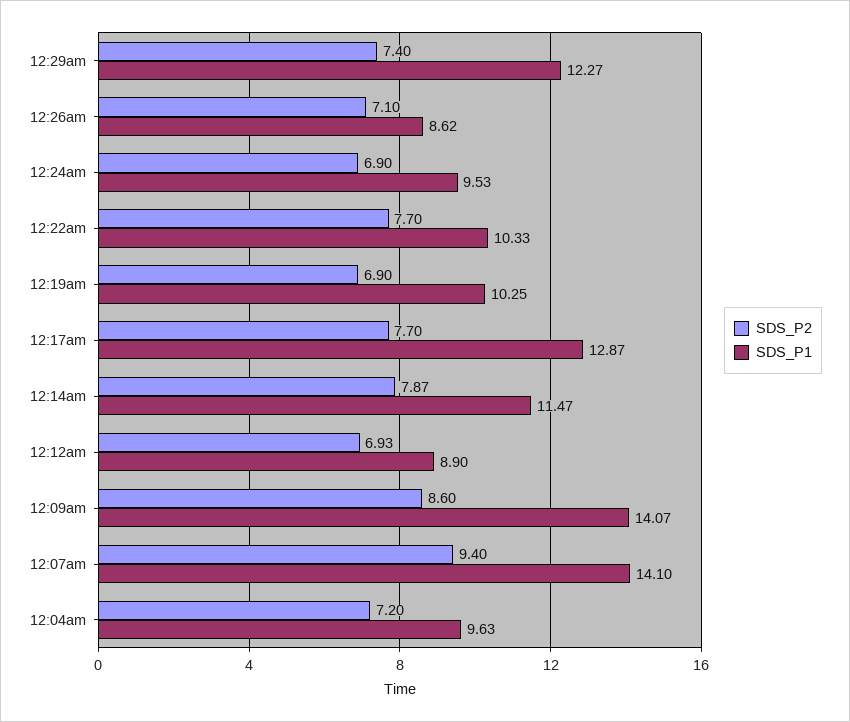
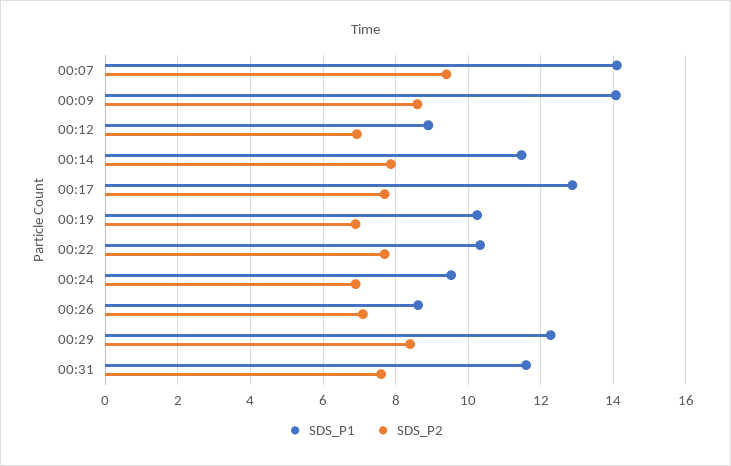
SDS_P2, 12:29am: 7.4 -> 8.4
SDS_P2, 12:04am: 7.2 -> none
SDS_P1, 12:04am: 9.63 -> none
SDS_P1, 00:31: none -> 11.6
SDS_P2, 00:31: none -> 7.6

